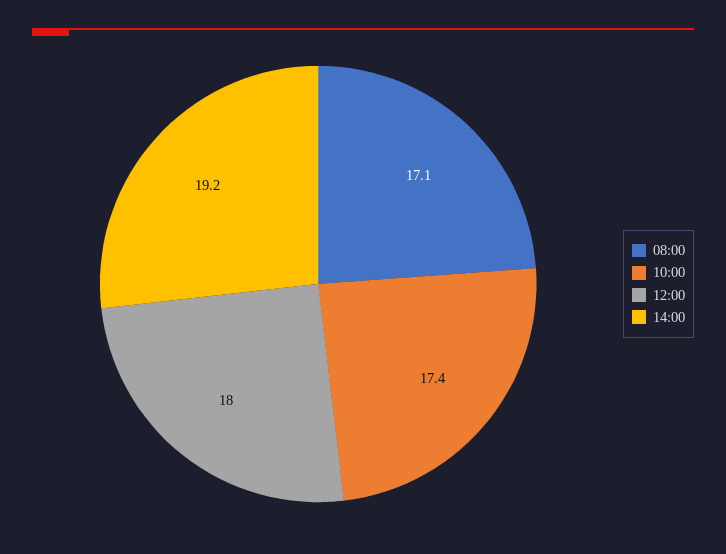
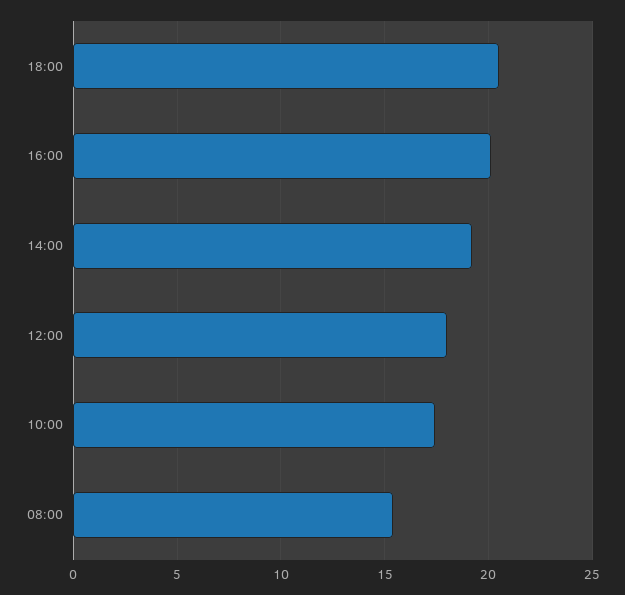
08:00: 17.1 -> 15.5
18:00: none -> 20.5
16:00: none -> 20

